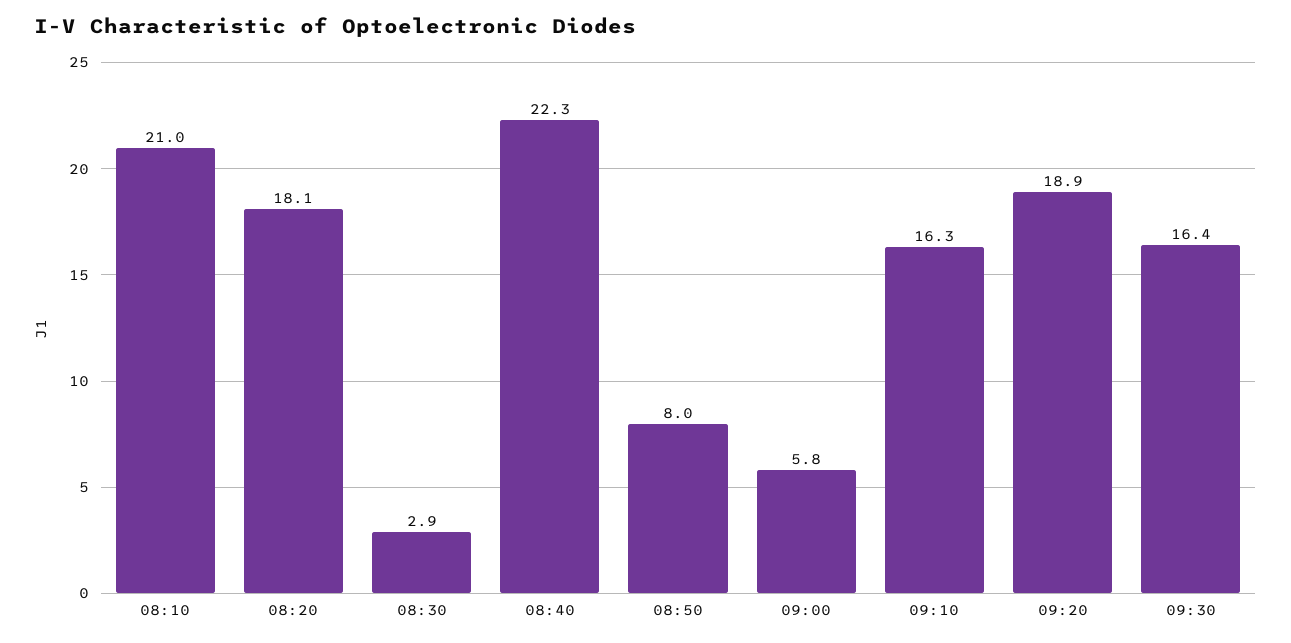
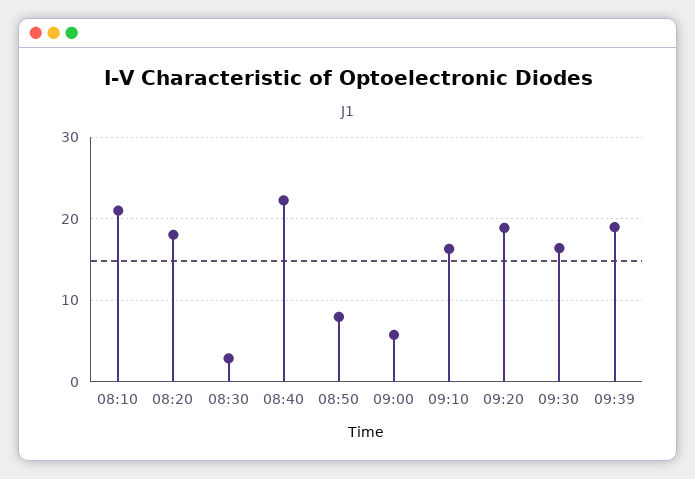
09:39: none -> 19

